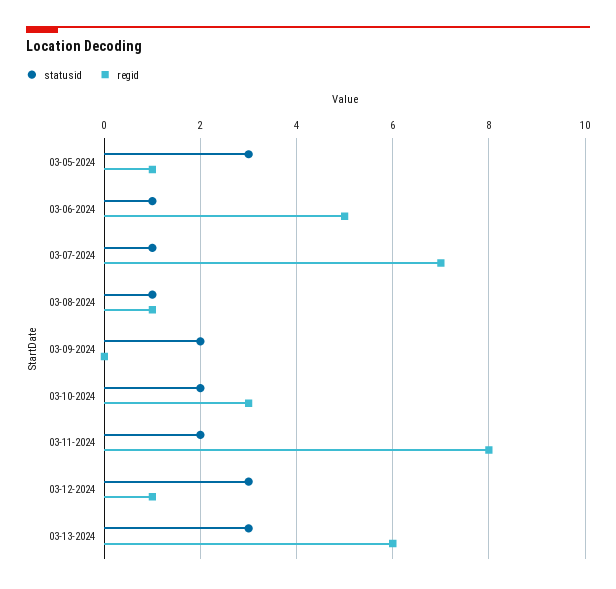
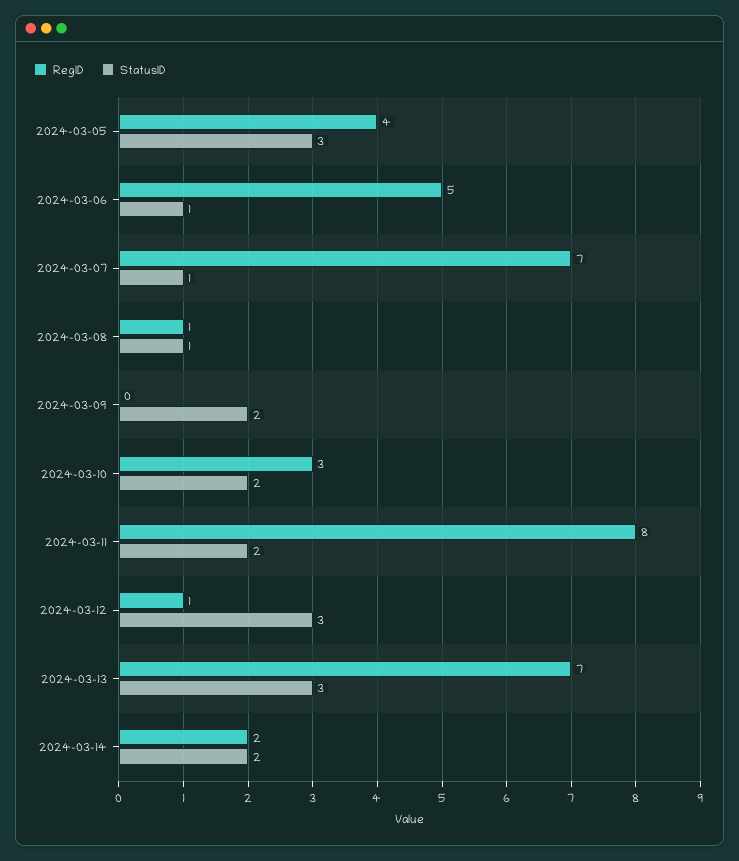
regid, 03-05-2024: 1 -> 4
regid, 03-13-2024: 6 -> 7
regid, 2024-03-14: none -> 2
statusid, 2024-03-14: none -> 2

